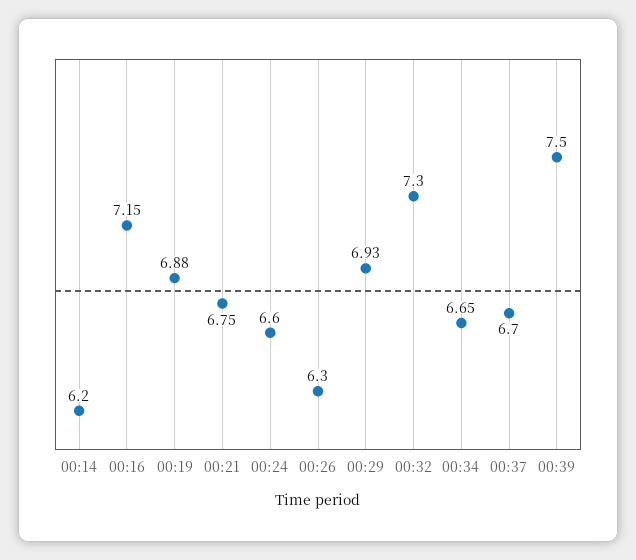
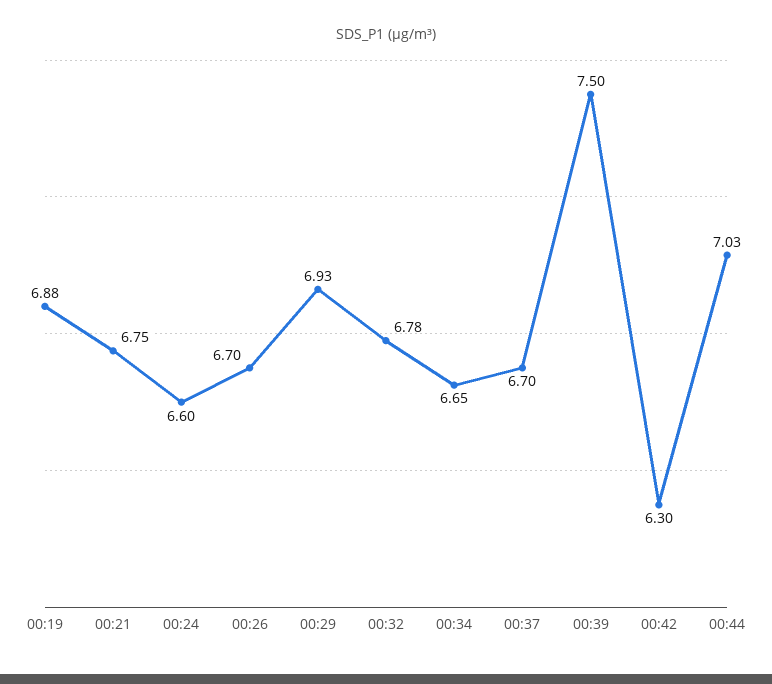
00:14: 6.2 -> none
00:16: 7.15 -> none
00:26: 6.3 -> 6.7
00:32: 7.3 -> 6.78
00:42: none -> 6.3
00:44: none -> 7.03

